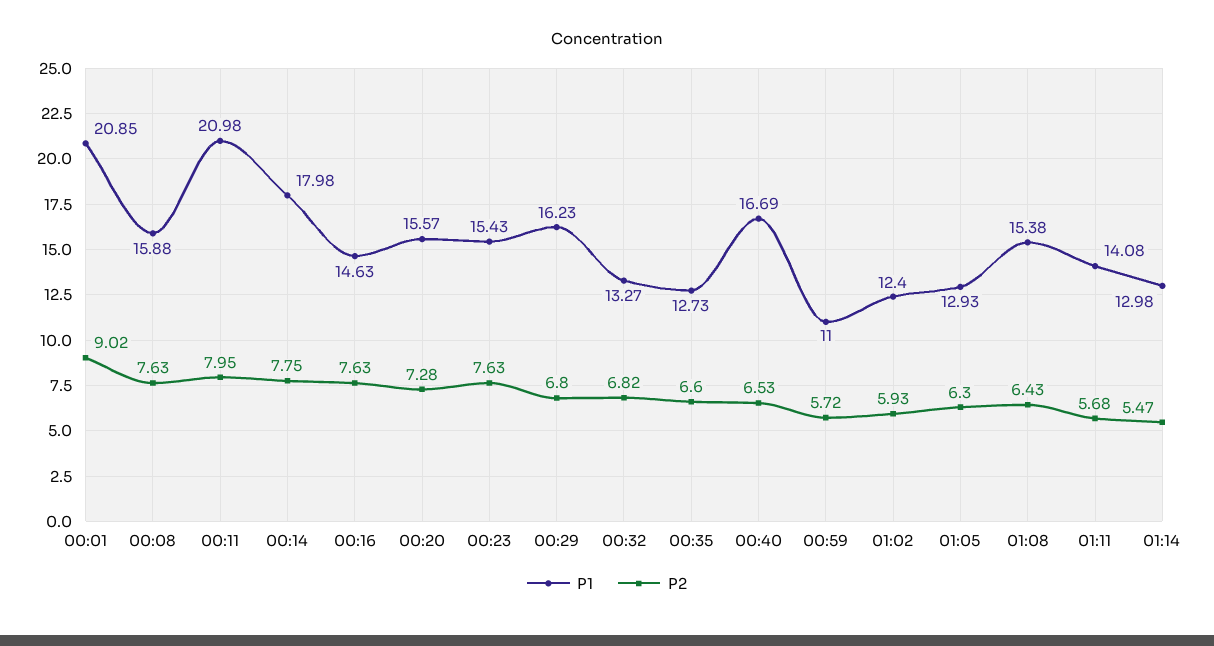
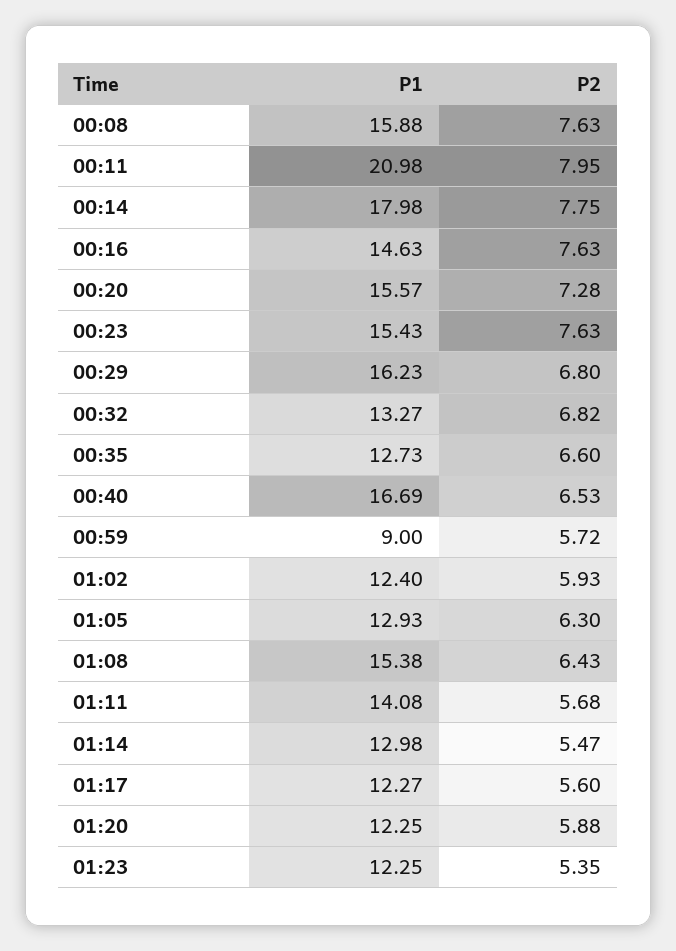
P1, 00:01: 20.85 -> none
P2, 00:01: 9.02 -> none
P1, 00:59: 11 -> 9
P1, 01:17: none -> 12.27
P2, 01:17: none -> 5.6
P1, 01:20: none -> 12.25
P2, 01:20: none -> 5.88
P1, 01:23: none -> 12.25
P2, 01:23: none -> 5.35

